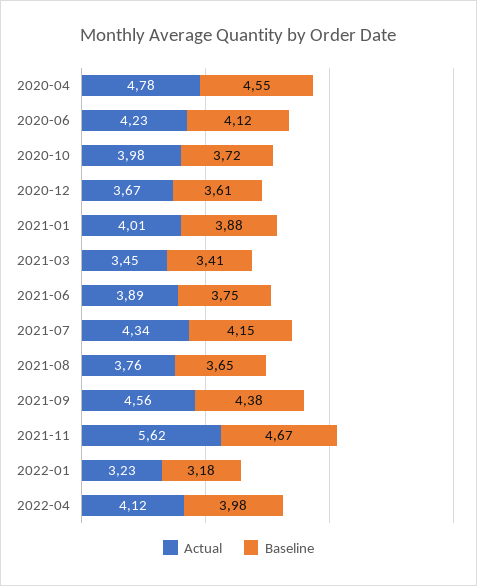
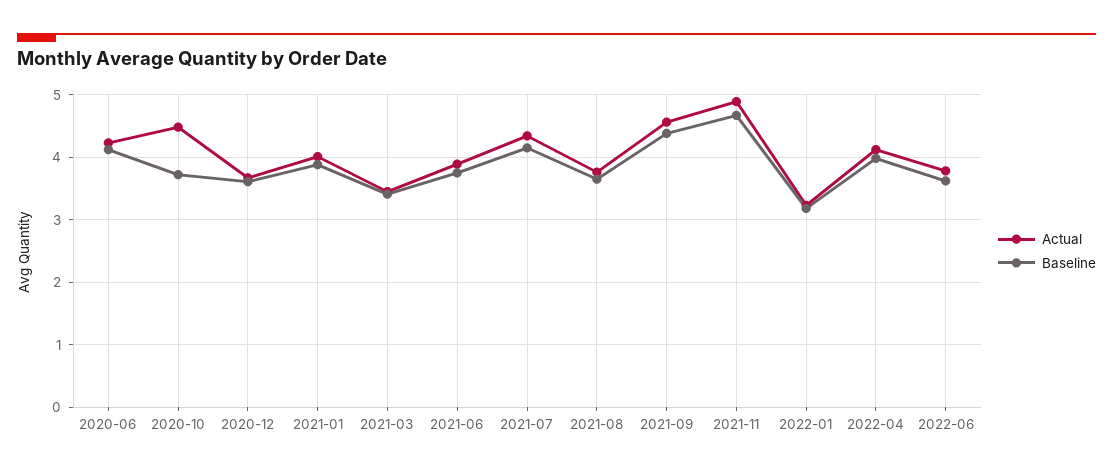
Actual, 2020-04: 4.78 -> none
Baseline, 2020-04: 4.55 -> none
Actual, 2020-10: 3.98 -> 4.5
Actual, 2021-11: 5.62 -> 4.9
Actual, 2022-06: none -> 3.8
Baseline, 2022-06: none -> 3.6

